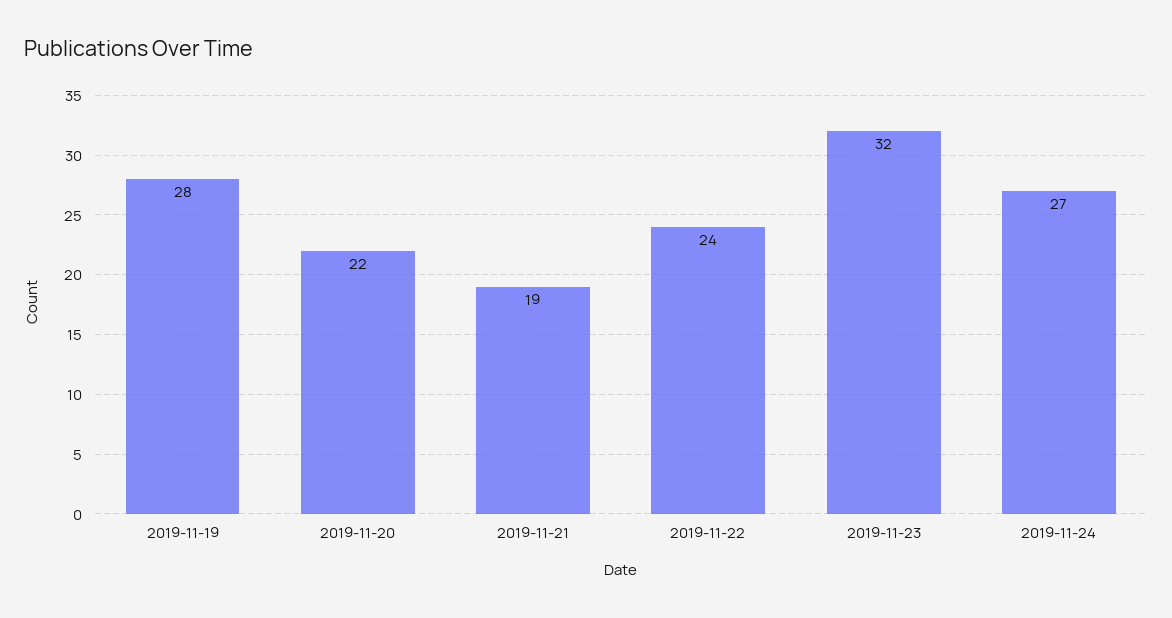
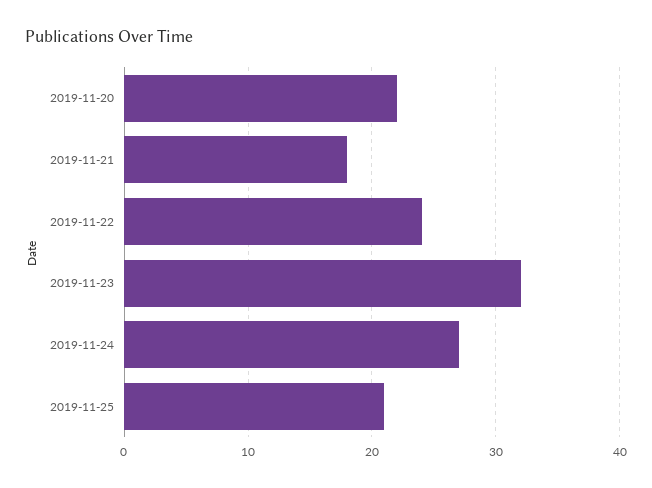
2019-11-19: 28 -> none
2019-11-21: 19 -> 18
2019-11-25: none -> 21

